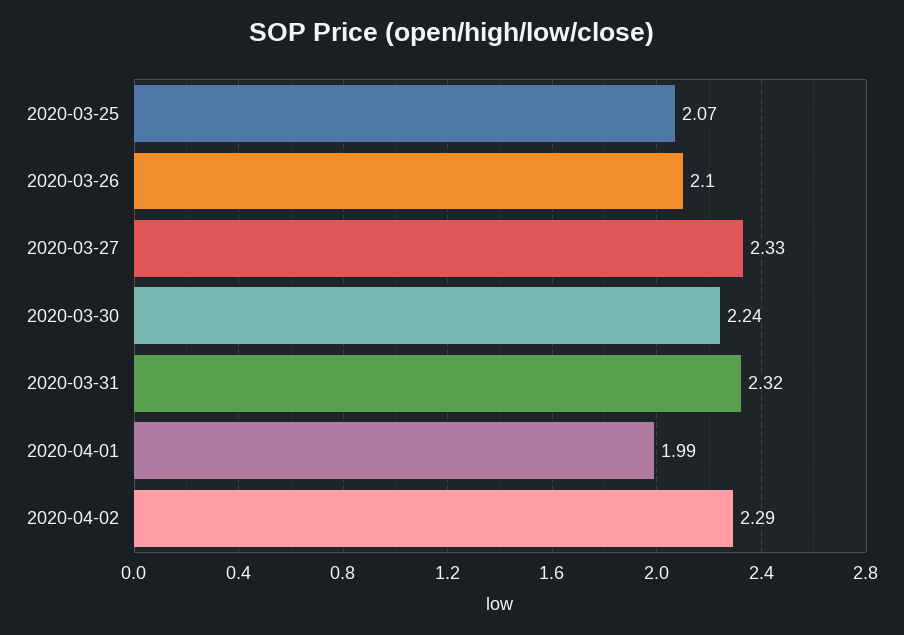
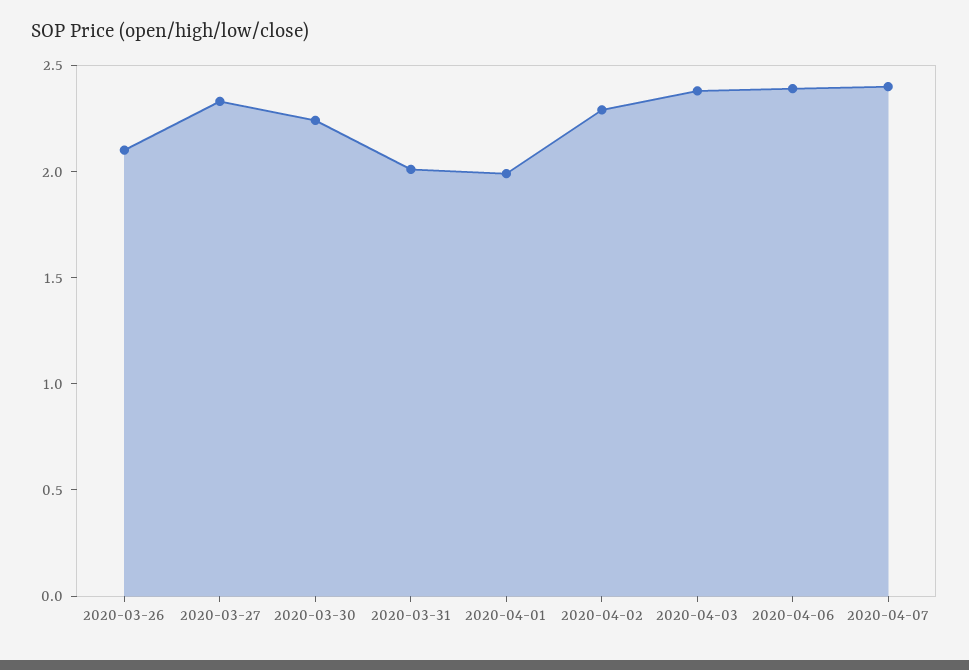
2020-03-25: 2.07 -> none
2020-03-31: 2.32 -> 2
2020-04-03: none -> 2.4
2020-04-06: none -> 2.4
2020-04-07: none -> 2.4

